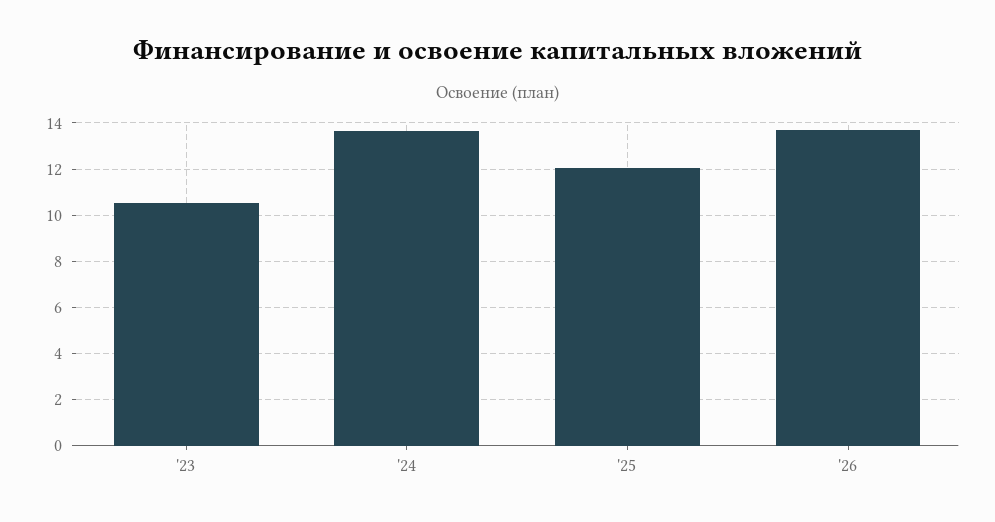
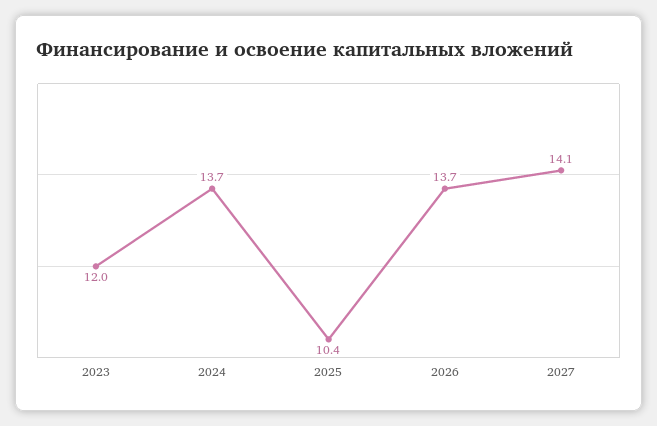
'23: 10.5 -> 12
'25: 12 -> 10.4
2027: none -> 14.1

